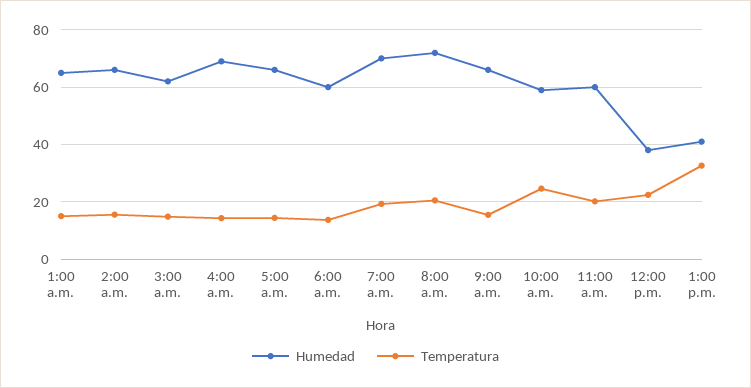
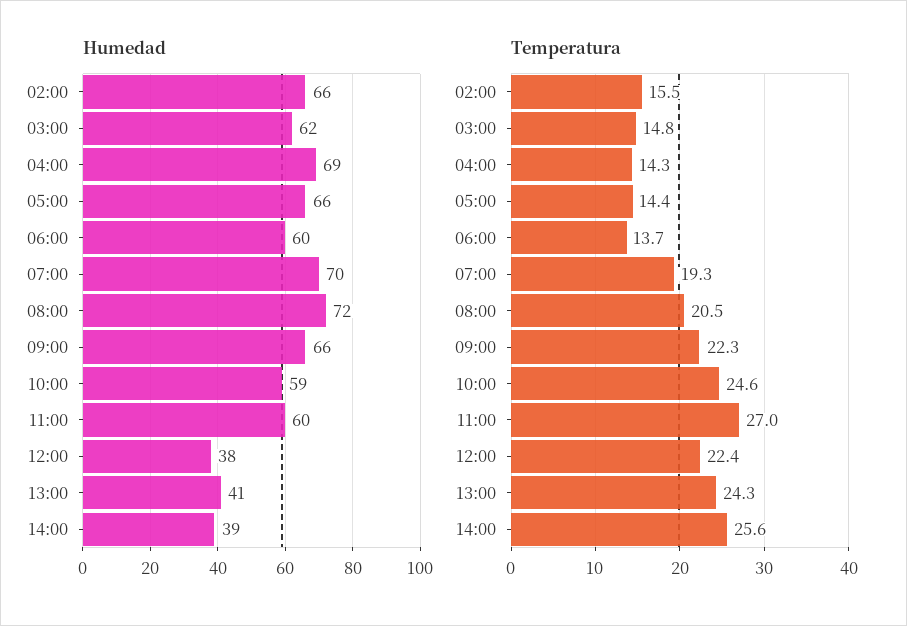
Humedad, 1:00 a.m.: 65 -> none
Temperatura, 1:00 a.m.: 15 -> none
Temperatura, 9:00 a.m.: 15 -> 22.3
Temperatura, 11:00 a.m.: 20 -> 27
Temperatura, 1:00 p.m.: 32.5 -> 24.3
Humedad, 14:00: none -> 39
Temperatura, 14:00: none -> 25.6

